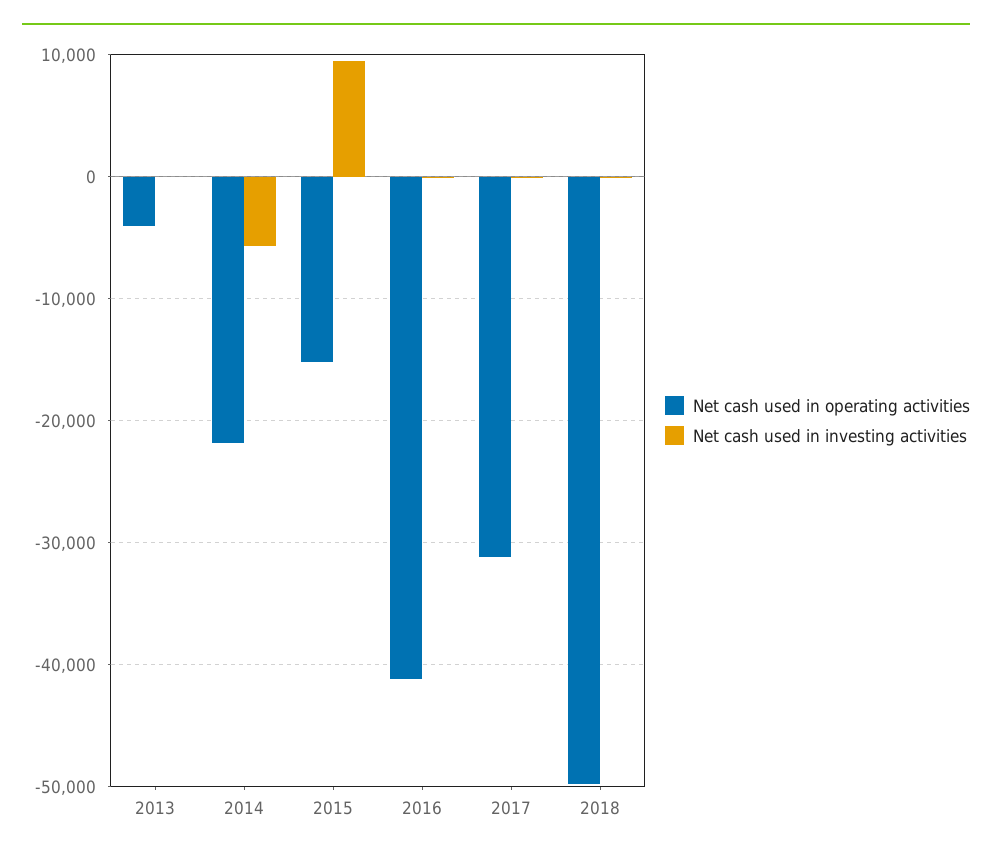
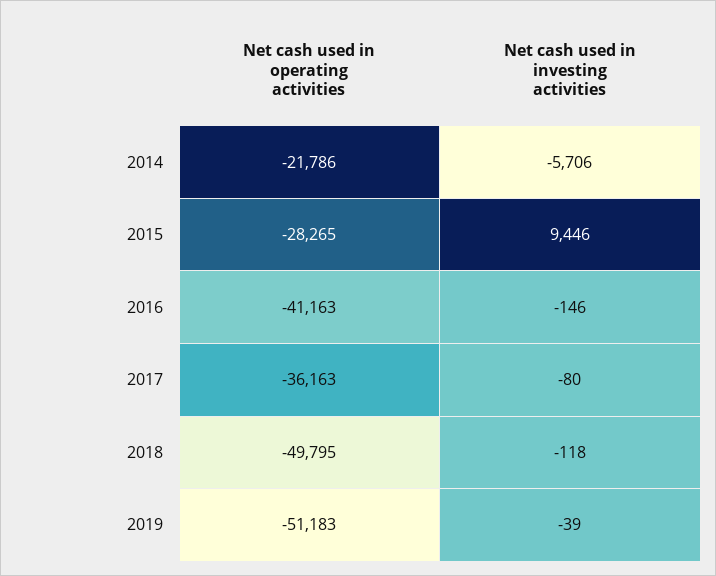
Net cash used in operating activities, 2013: -4000 -> none
Net cash used in investing activities, 2013: 0 -> none
Net cash used in operating activities, 2015: -15000 -> -28265
Net cash used in operating activities, 2017: -31000 -> -36163
Net cash used in operating activities, 2019: none -> -51183
Net cash used in investing activities, 2019: none -> -39

